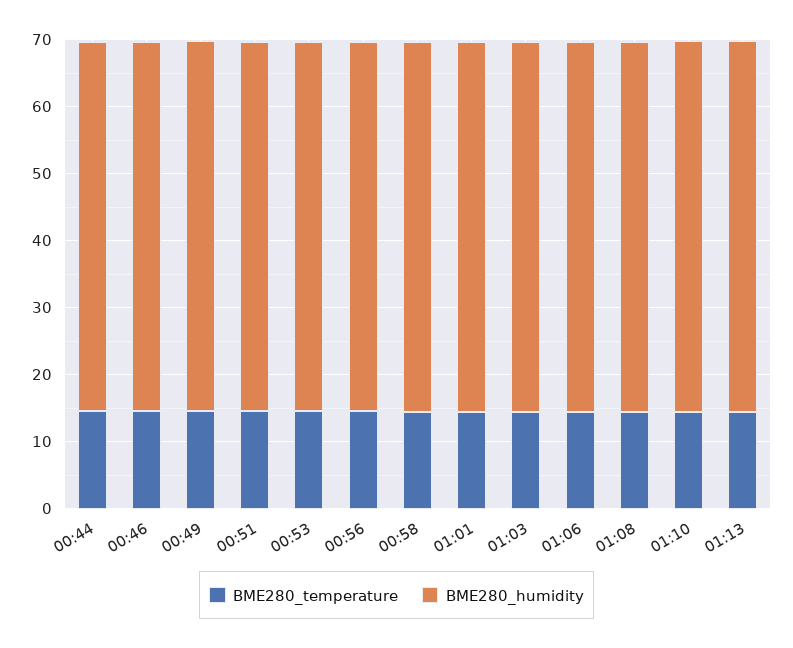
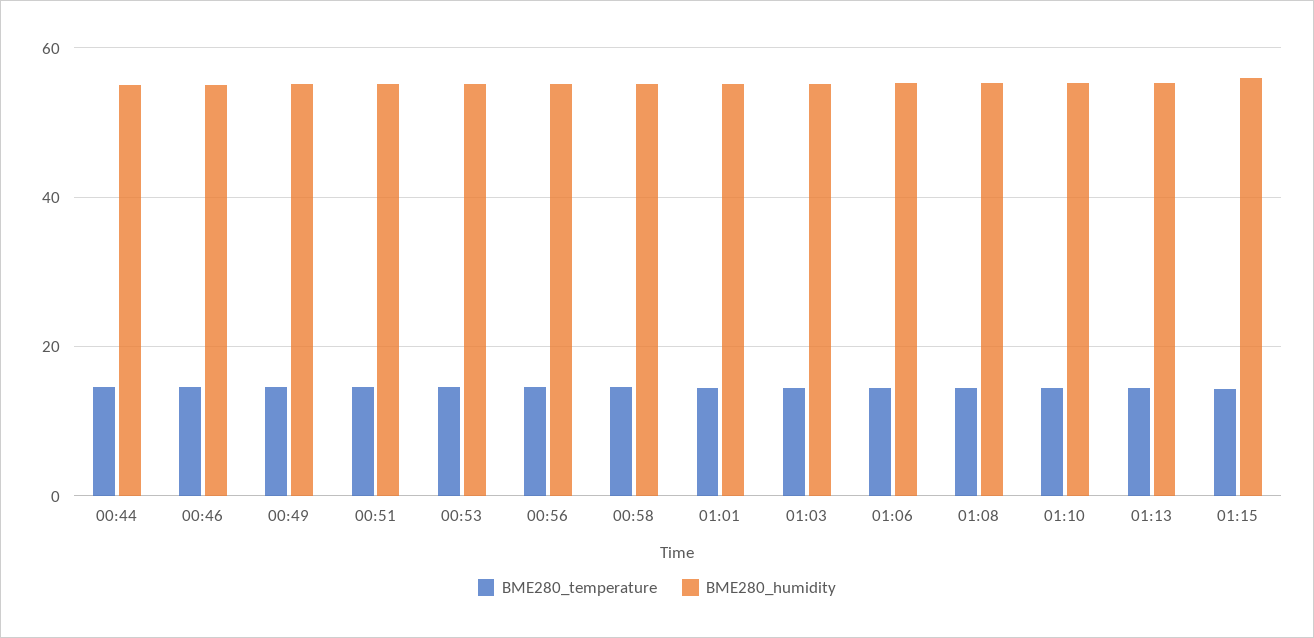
BME280_temperature, 01:15: none -> 14
BME280_humidity, 01:15: none -> 56

